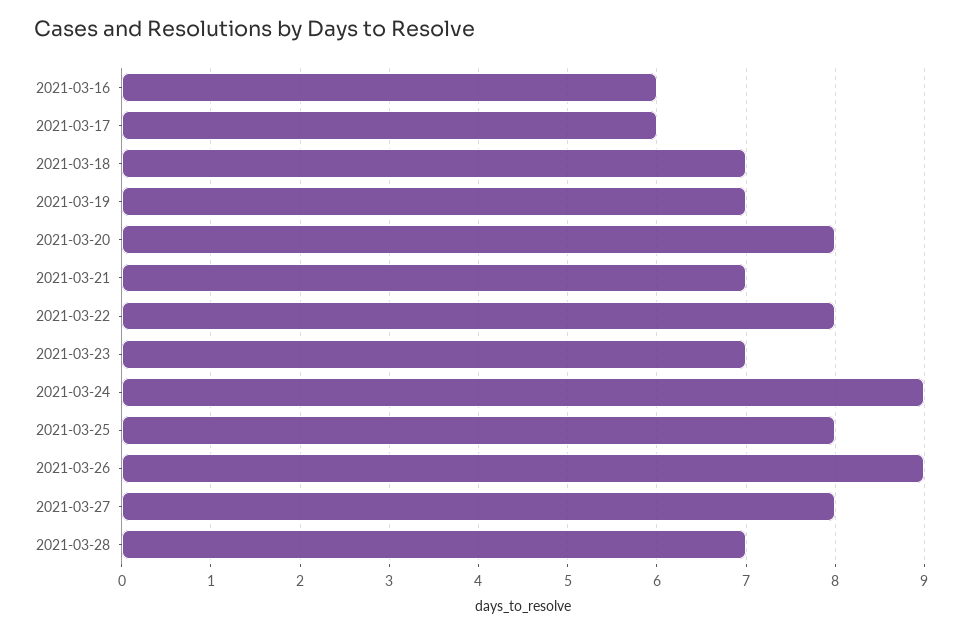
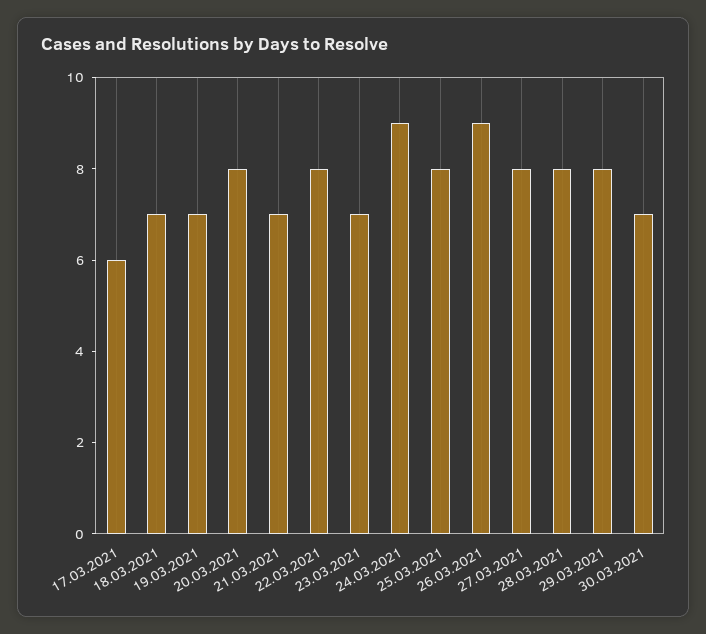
2021-03-16: 6 -> none
2021-03-28: 7 -> 8
29.03.2021: none -> 8
30.03.2021: none -> 7

